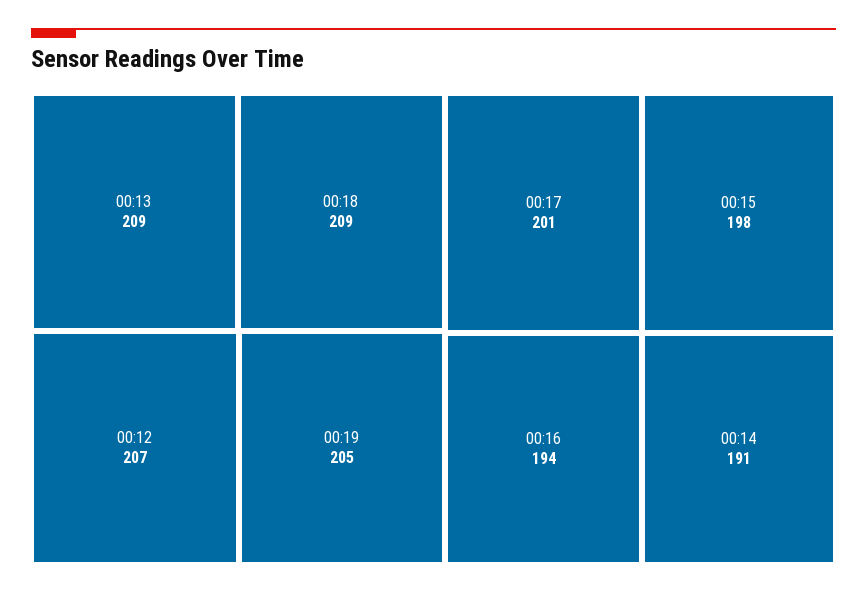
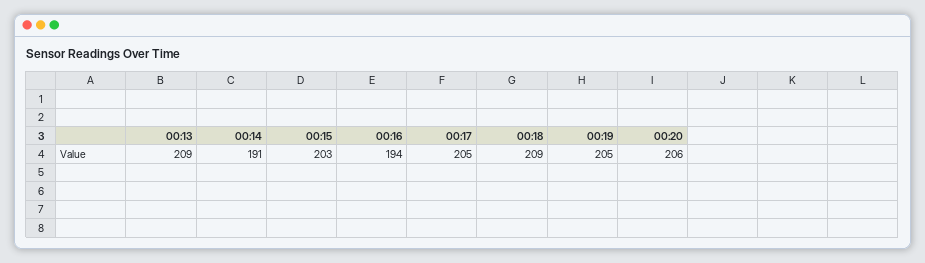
00:12: 207 -> none
00:17: 201 -> 205
00:15: 198 -> 203
00:20: none -> 206

